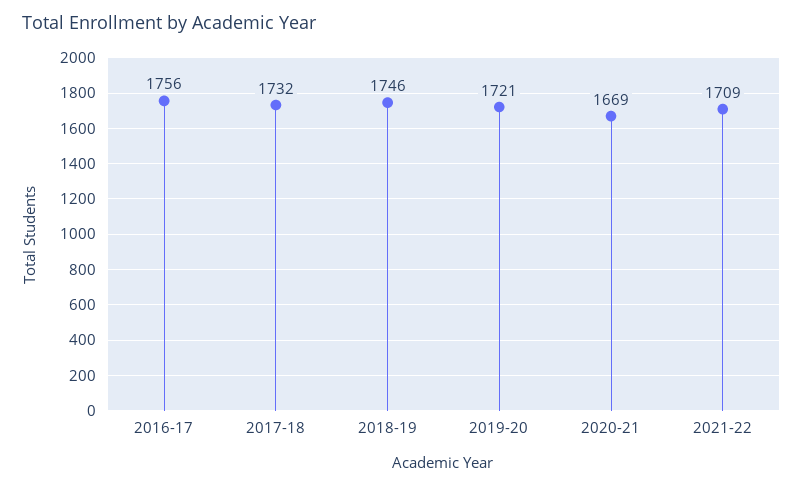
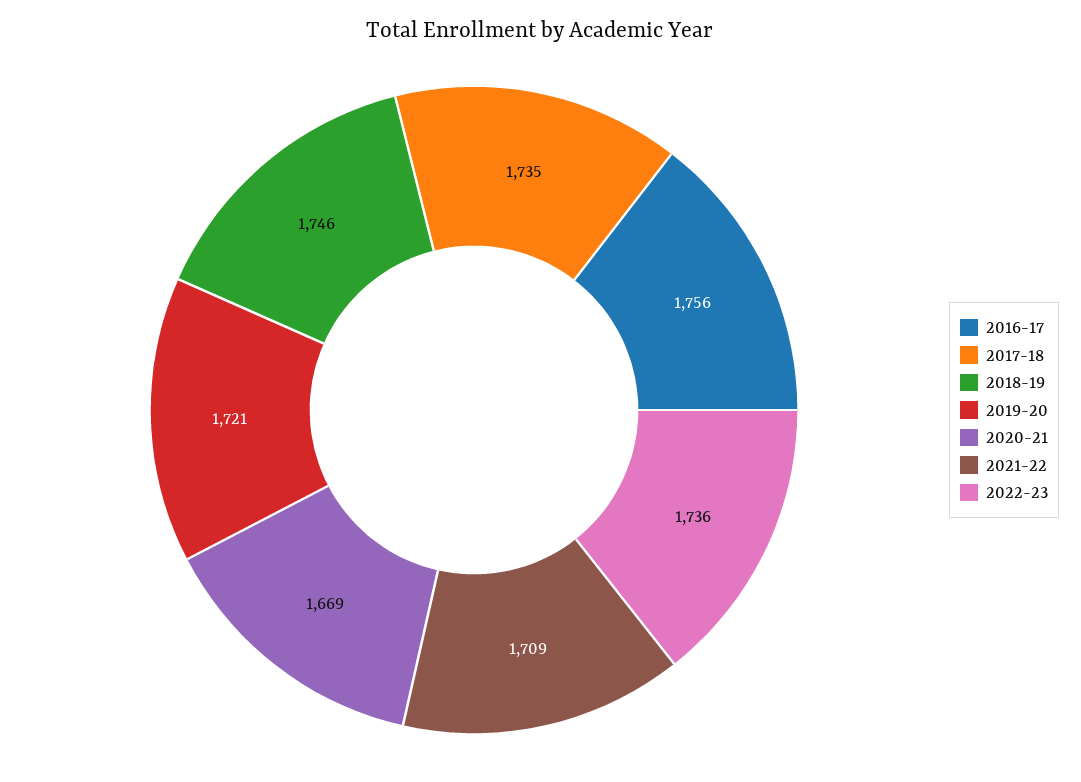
2017-18: 1732 -> 1735
2022-23: none -> 1736

